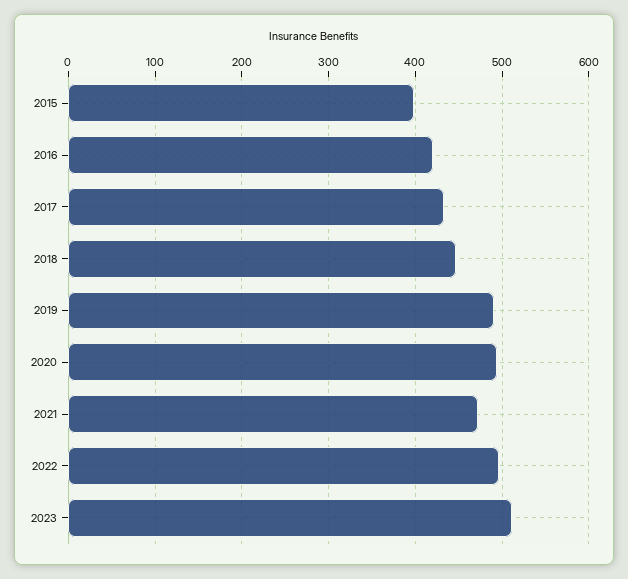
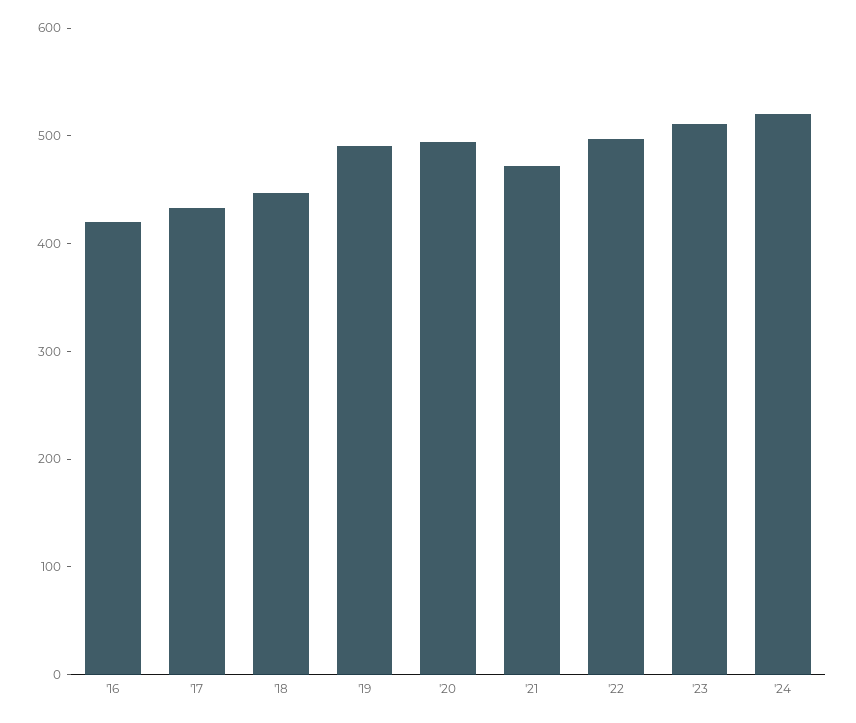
2015: 400 -> none
'24: none -> 520

